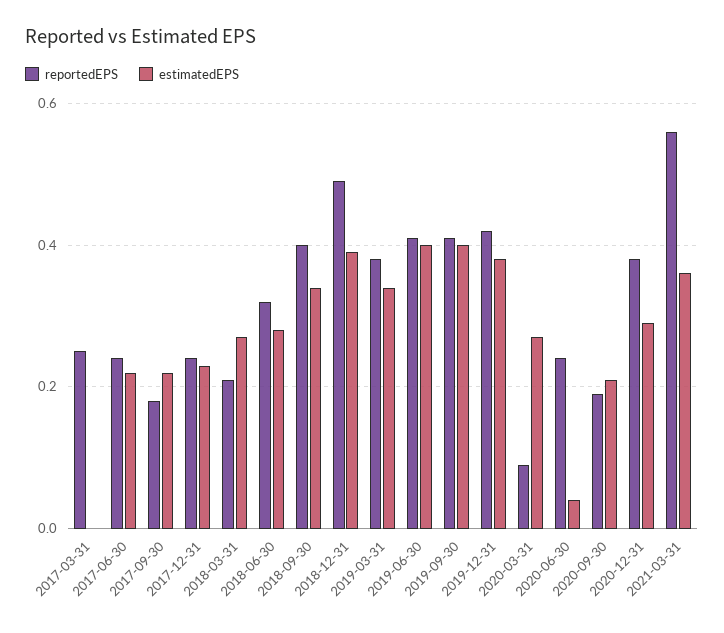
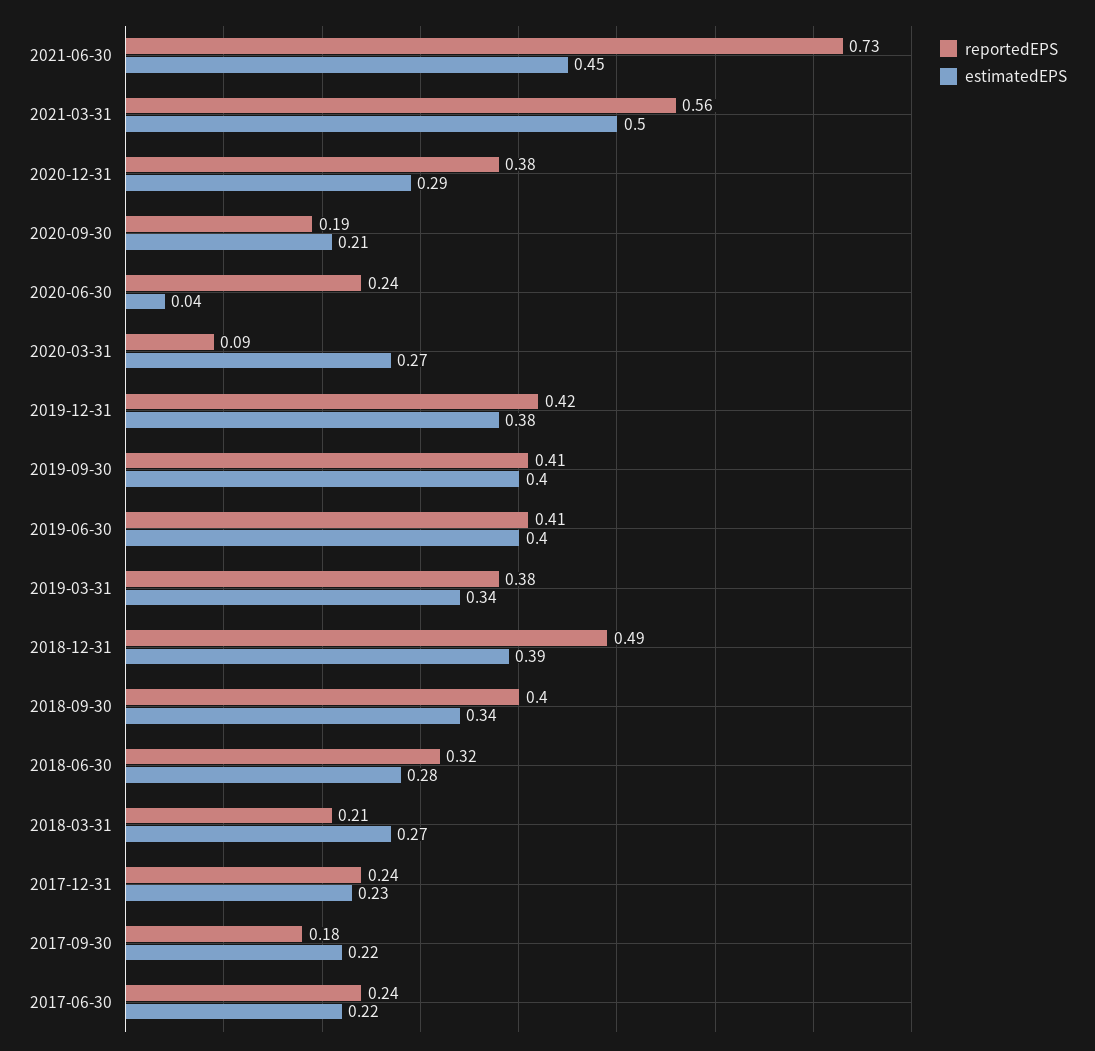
reportedEPS, 2017-03-31: 0.25 -> none
estimatedEPS, 2017-03-31: 0 -> none
estimatedEPS, 2021-03-31: 0.35 -> 0.5
reportedEPS, 2021-06-30: none -> 0.73
estimatedEPS, 2021-06-30: none -> 0.45

